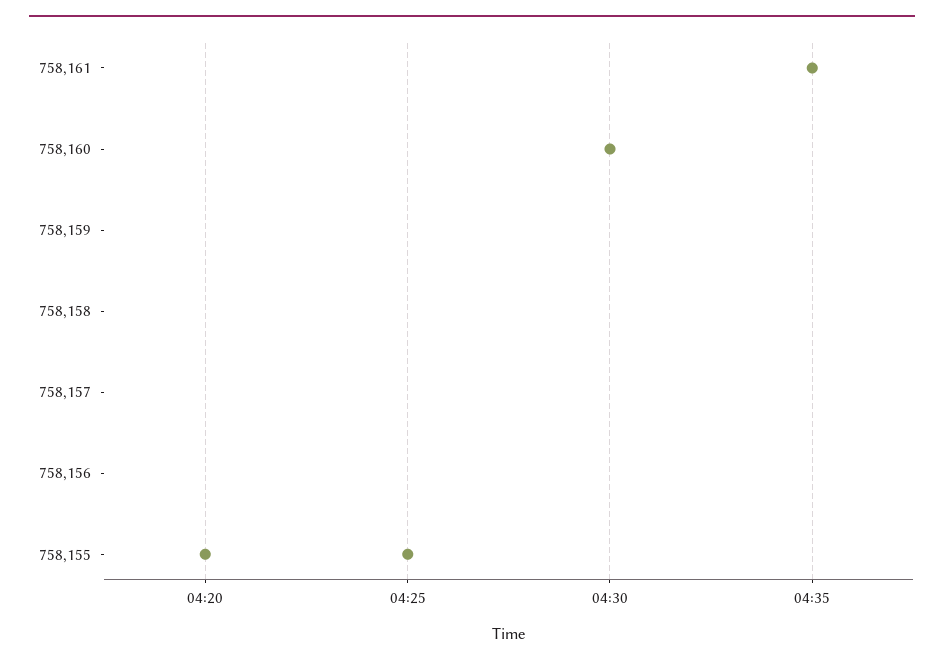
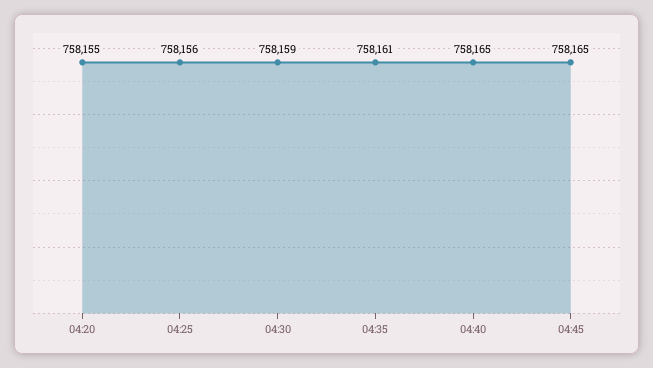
04:25: 758155 -> 758156
04:30: 758160 -> 758159
04:40: none -> 758165
04:45: none -> 758165

